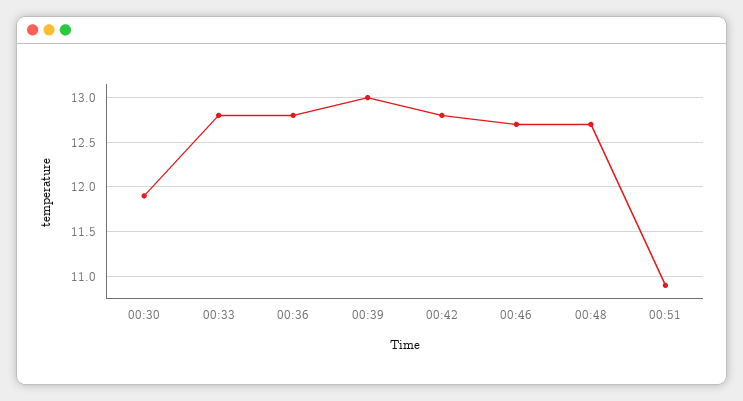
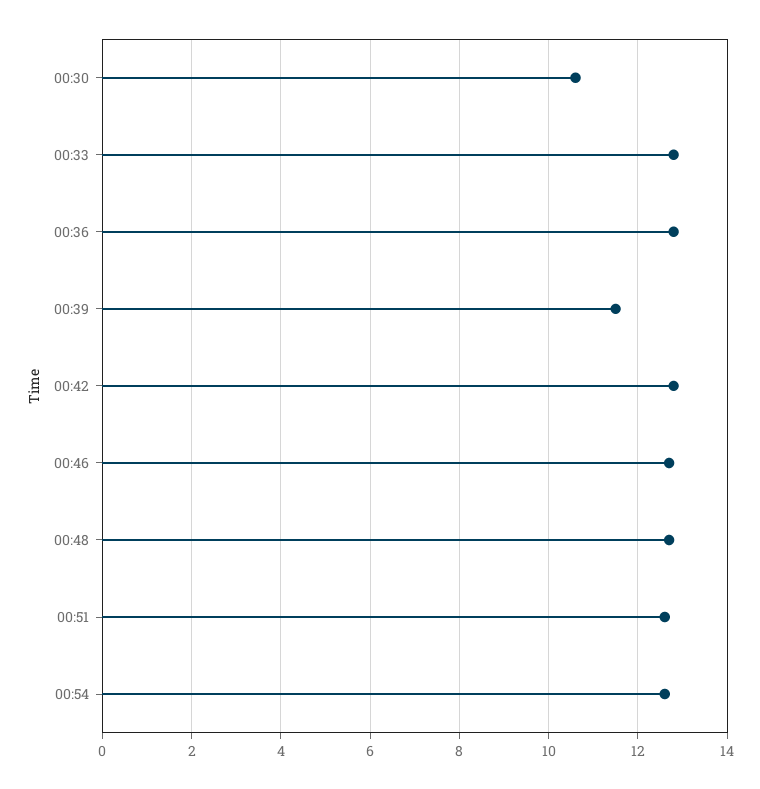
00:30: 11.9 -> 10.5
00:39: 13 -> 11.5
00:51: 10.9 -> 12.5
00:54: none -> 12.5

